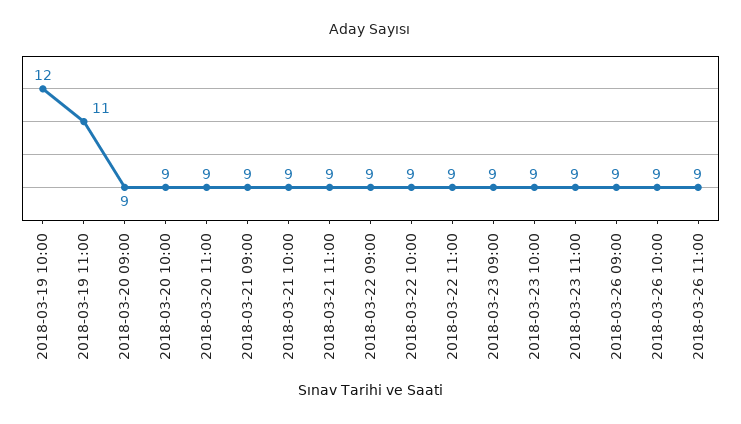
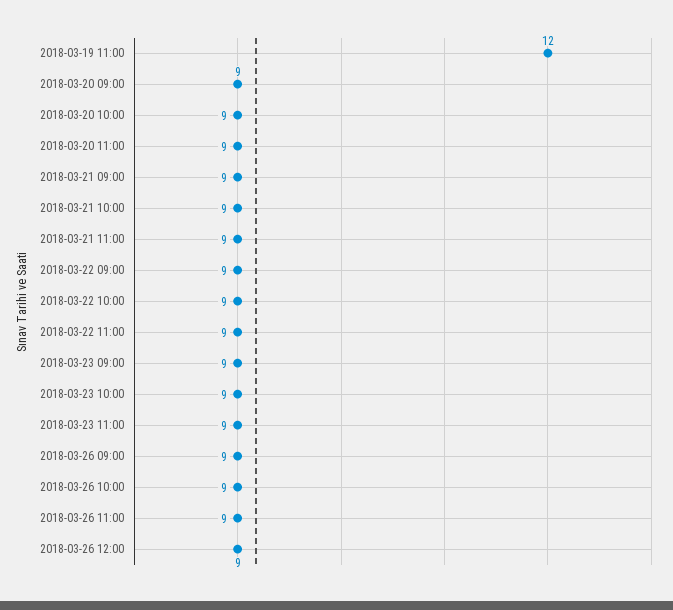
2018-03-19 10:00: 12 -> none
2018-03-19 11:00: 11 -> 12
2018-03-26 12:00: none -> 9

